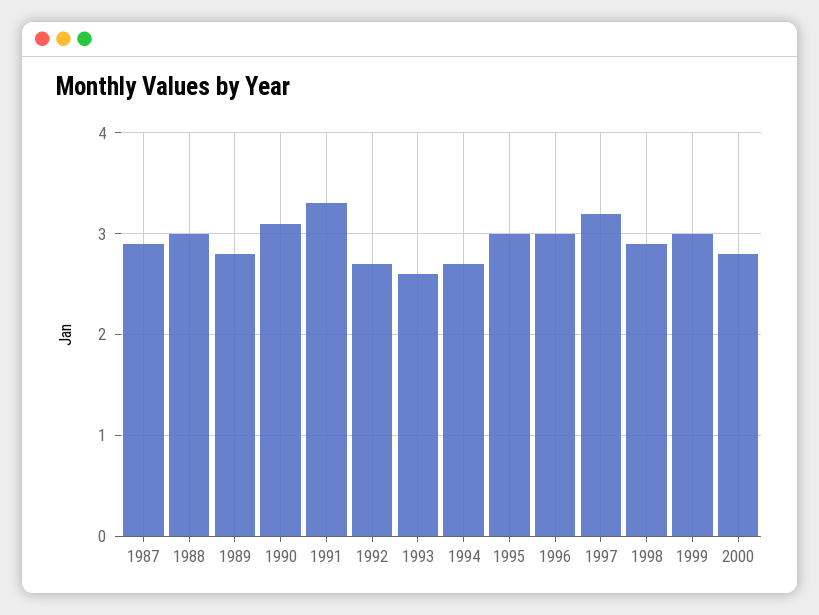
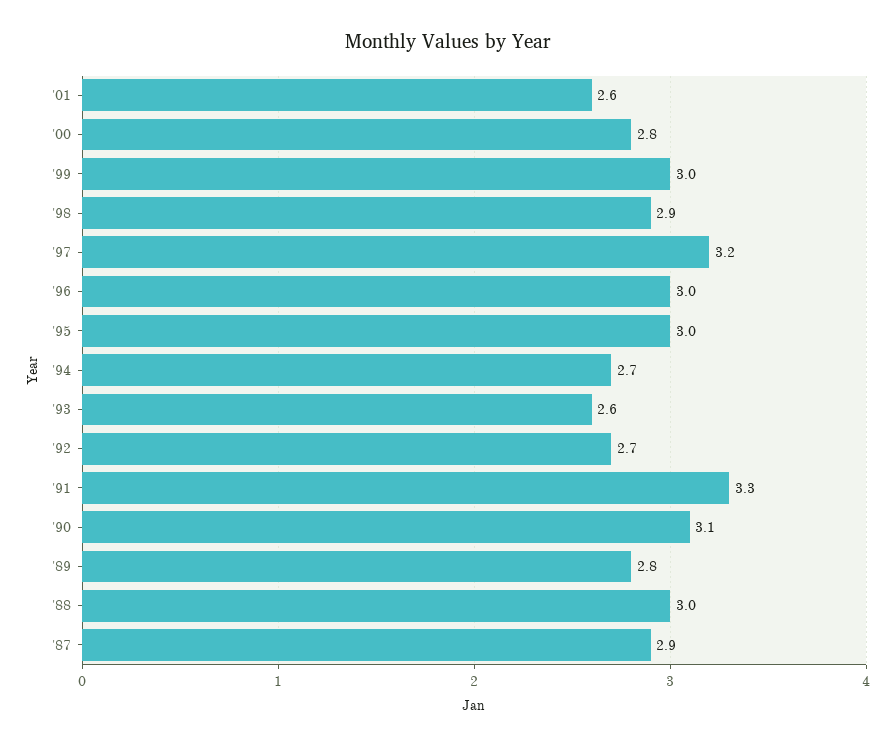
'01: none -> 2.6

